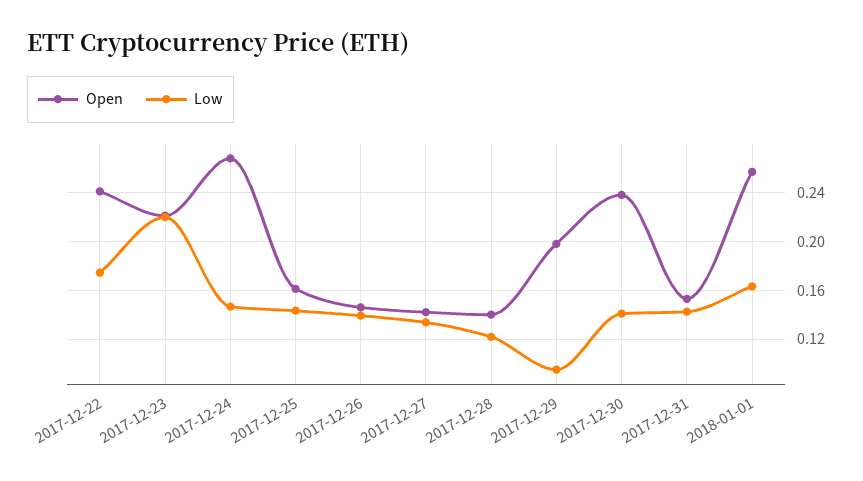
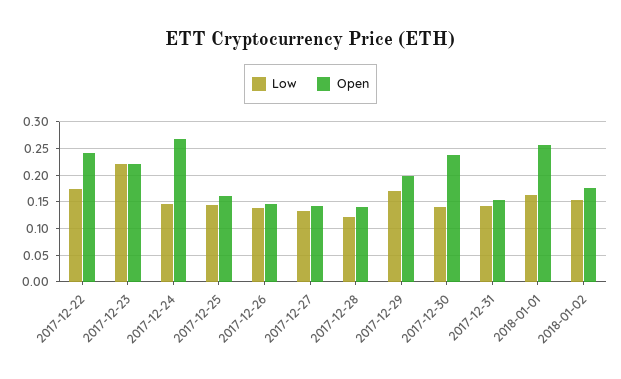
Low, 2017-12-29: 0.095 -> 0.175
Low, 2018-01-02: none -> 0.15
Open, 2018-01-02: none -> 0.175

